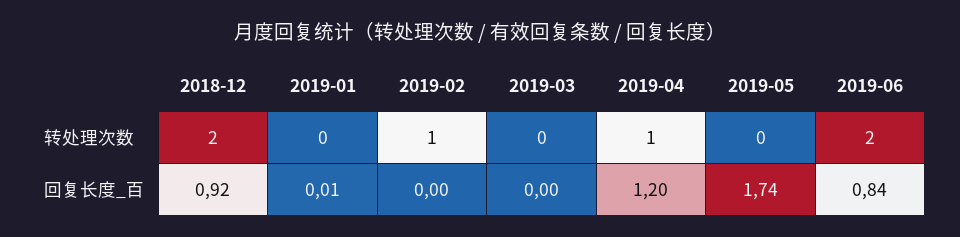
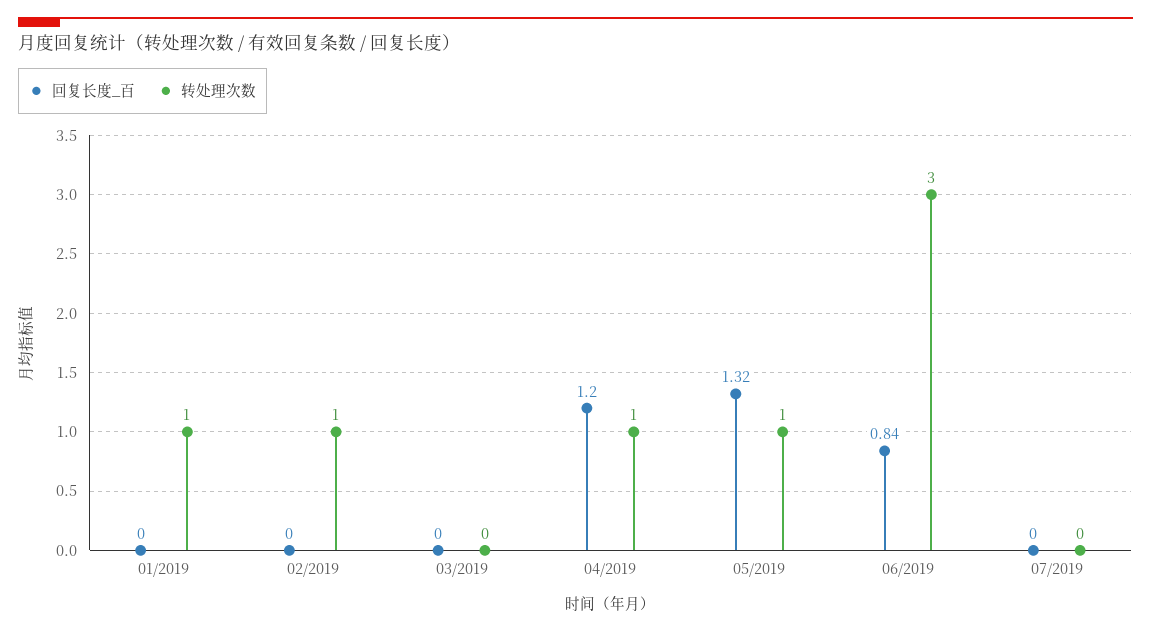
转处理次数, 2018-12: 2 -> none
转处理次数, 2019-01: 0 -> 1
转处理次数, 2019-05: 0 -> 1
转处理次数, 2019-06: 2 -> 3
回复长度_百, 2018-12: 0.92 -> none
回复长度_百, 2019-01: 0.01 -> 0
回复长度_百, 2019-05: 1.74 -> 1.32
回复长度_百, 07/2019: none -> 0
转处理次数, 07/2019: none -> 0

